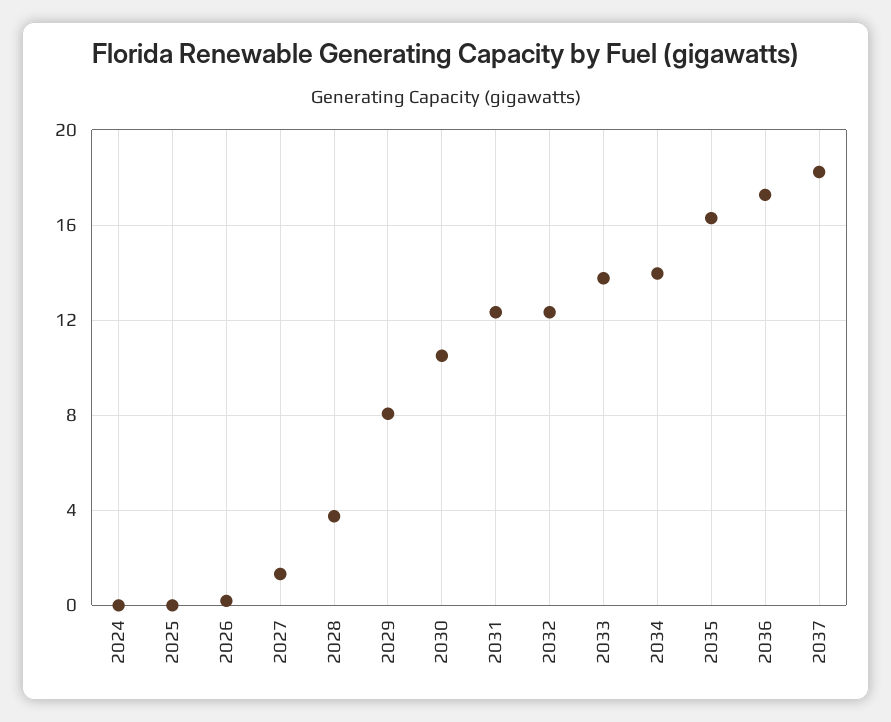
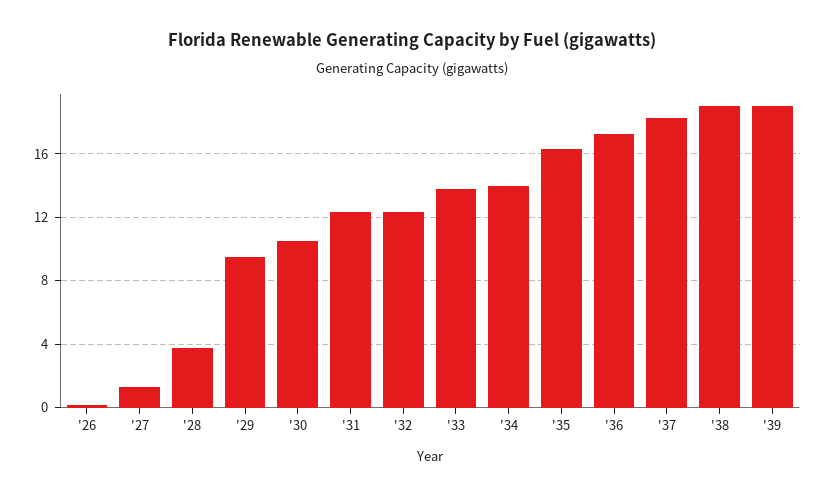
2024: 0 -> none
2025: 0 -> none
2029: 8 -> 9.5
'38: none -> 19
'39: none -> 19

